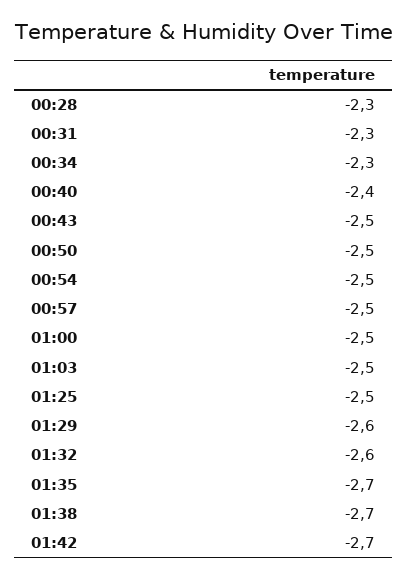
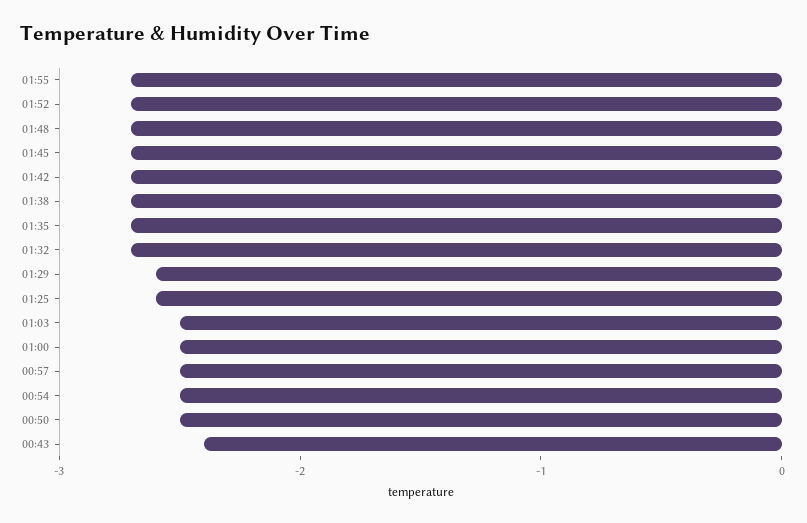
00:28: -2.3 -> none
00:31: -2.3 -> none
00:34: -2.3 -> none
00:40: -2.4 -> none
00:43: -2.5 -> -2.4
01:25: -2.5 -> -2.6
01:32: -2.6 -> -2.7
01:55: none -> -2.7
01:52: none -> -2.7
01:48: none -> -2.7
01:45: none -> -2.7

